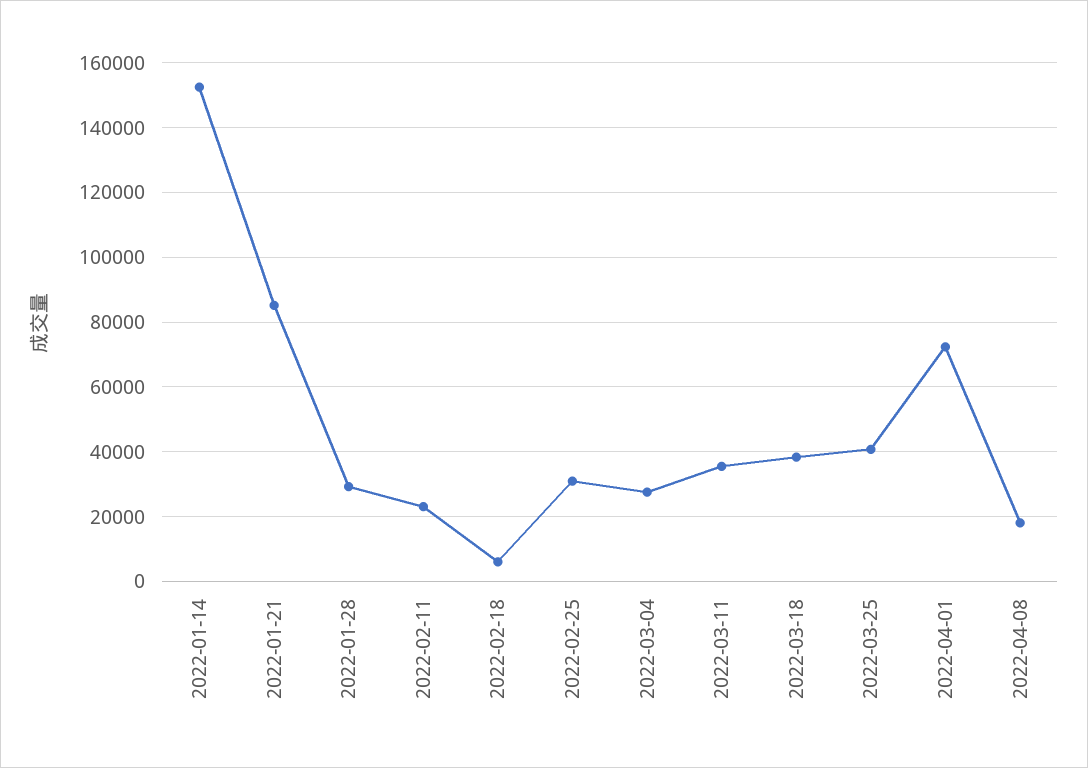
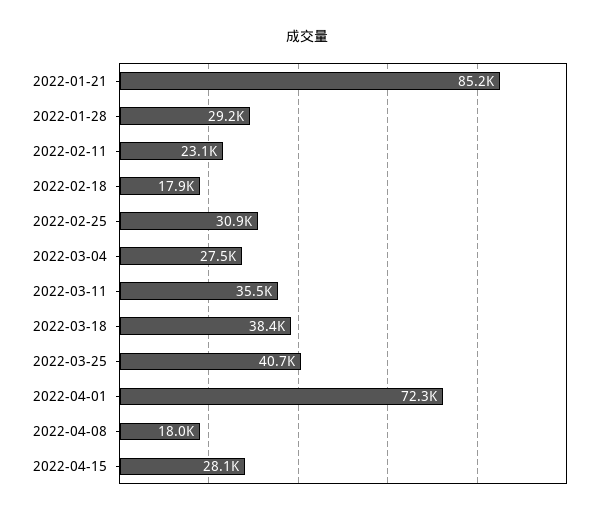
2022-01-14: 152000 -> none
2022-02-18: 6000 -> 17900
2022-04-15: none -> 28100

